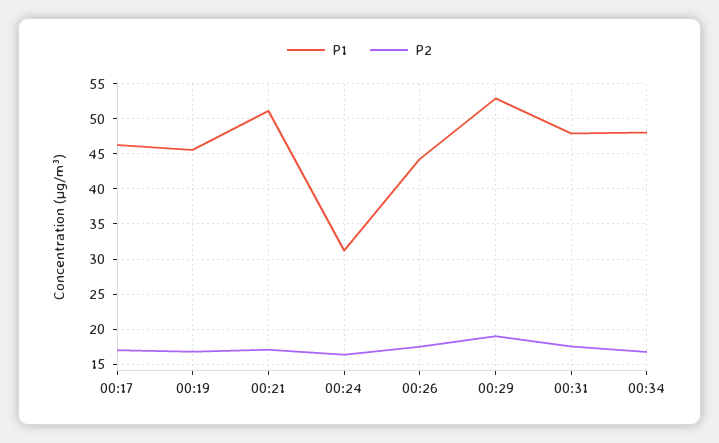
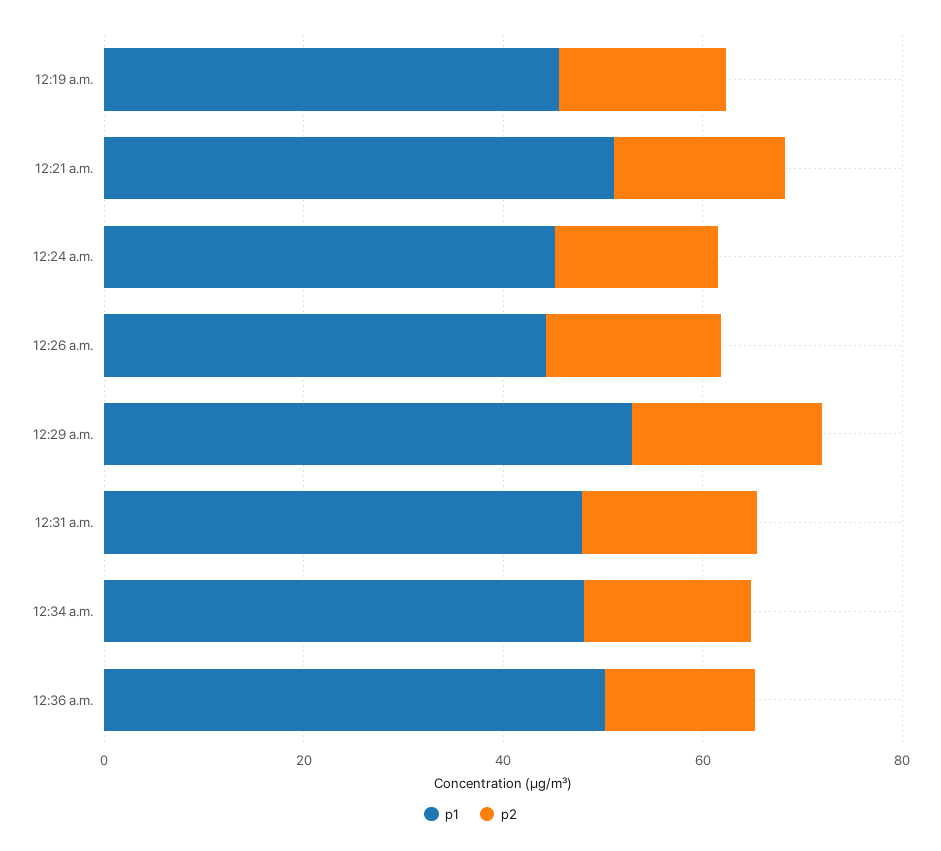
P1, 00:17: 46 -> none
P2, 00:17: 17 -> none
P1, 00:24: 31 -> 45
P1, 12:36 a.m.: none -> 50
P2, 12:36 a.m.: none -> 15

